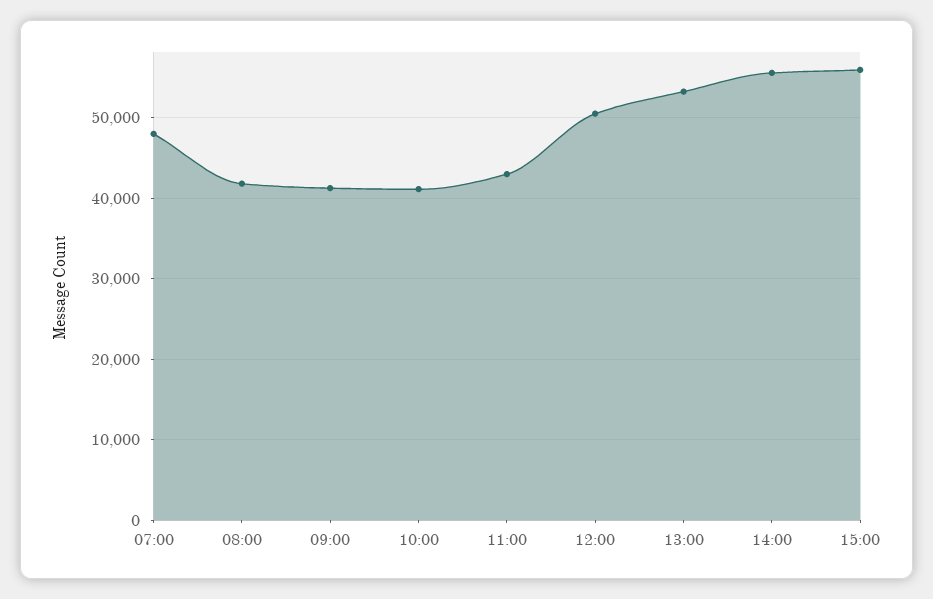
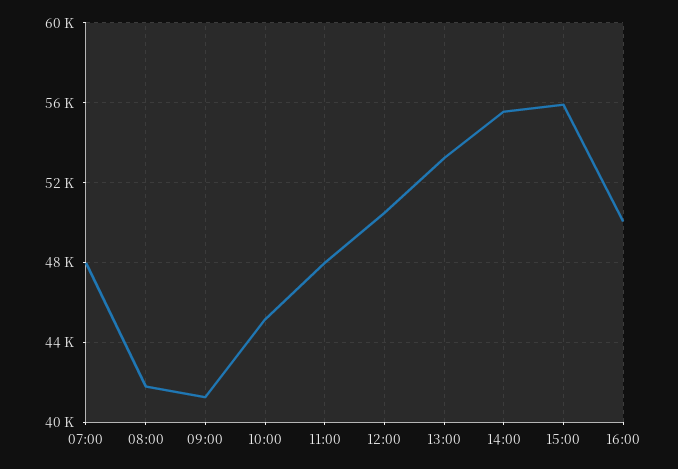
10:00: 41000 -> 45000
11:00: 43000 -> 48000
16:00: none -> 50000

